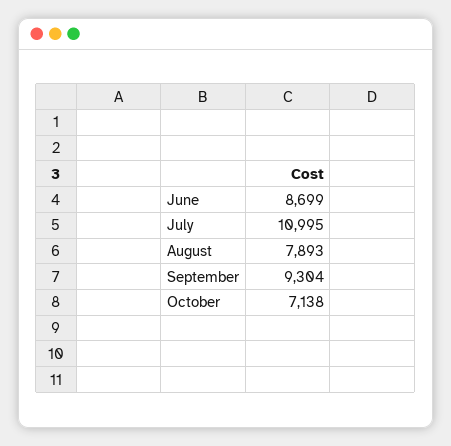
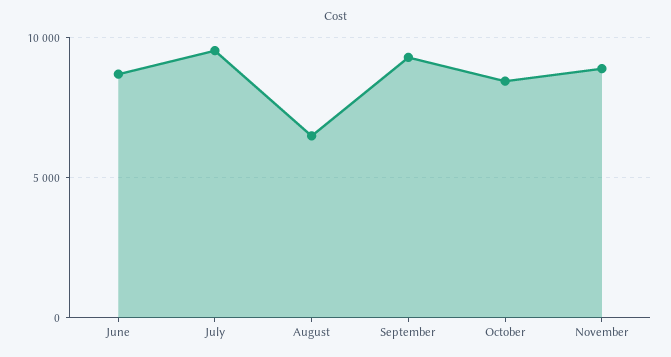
July: 10995 -> 9500
August: 7893 -> 6500
October: 7138 -> 8500
November: none -> 9000

